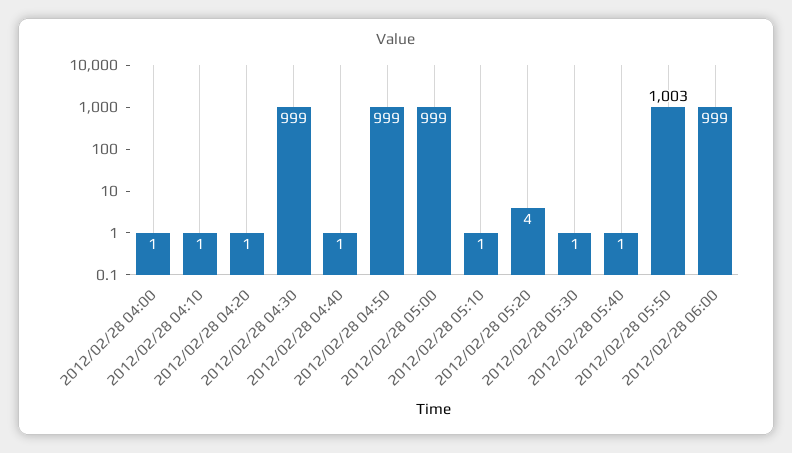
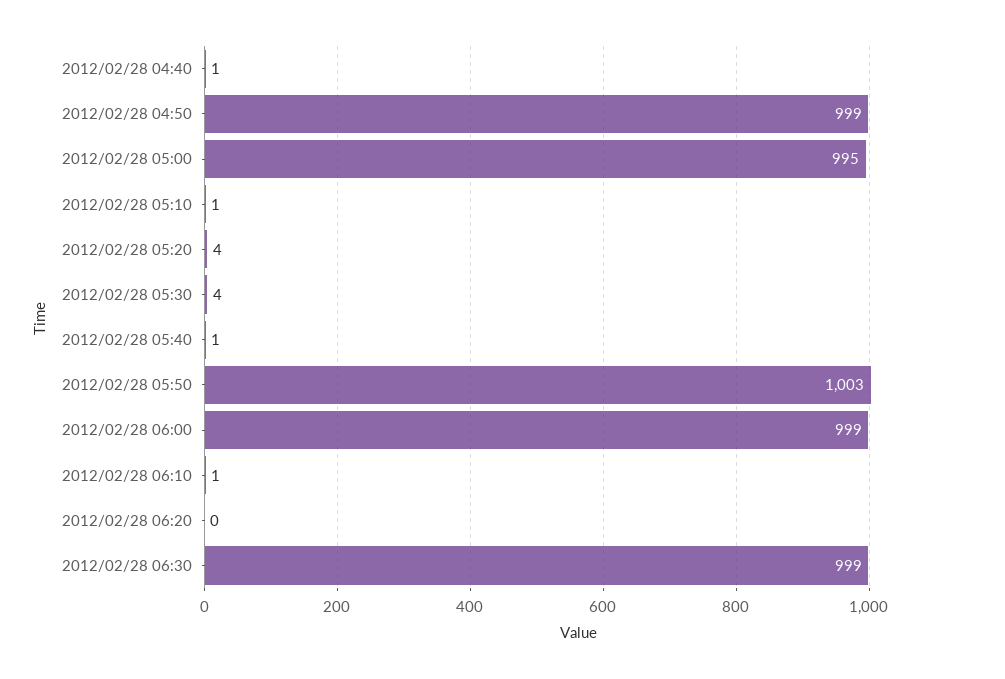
2012/02/28 04:00: 1 -> none
2012/02/28 04:10: 1 -> none
2012/02/28 04:20: 1 -> none
2012/02/28 04:30: 999 -> none
2012/02/28 05:00: 999 -> 995
2012/02/28 05:30: 1 -> 4
2012/02/28 06:10: none -> 1
2012/02/28 06:20: none -> 0
2012/02/28 06:30: none -> 999

